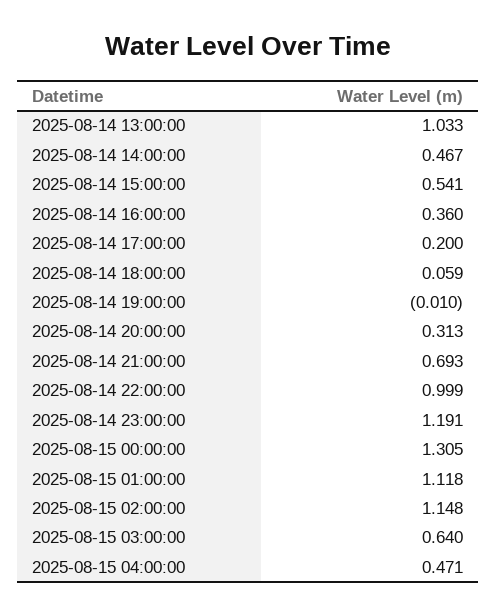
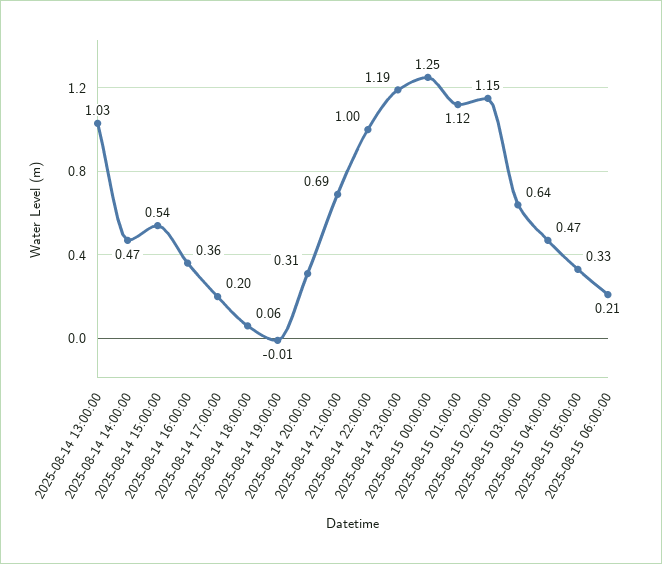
2025-08-15 00:00:00: 1.305 -> 1.25
2025-08-15 05:00:00: none -> 0.33
2025-08-15 06:00:00: none -> 0.21

